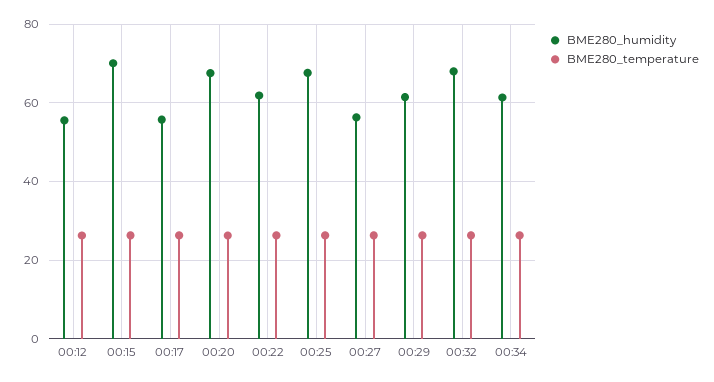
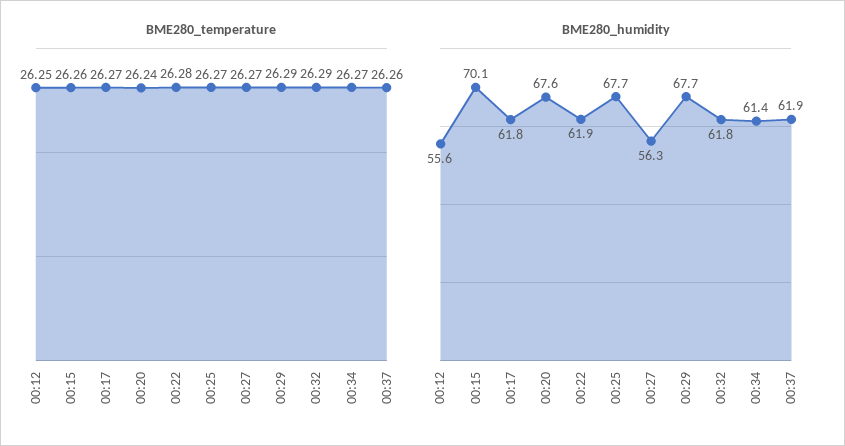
BME280_humidity, 00:17: 56 -> 61.8
BME280_humidity, 00:29: 62 -> 67.7
BME280_humidity, 00:32: 68 -> 61.8
BME280_temperature, 00:37: none -> 26.26
BME280_humidity, 00:37: none -> 61.9

